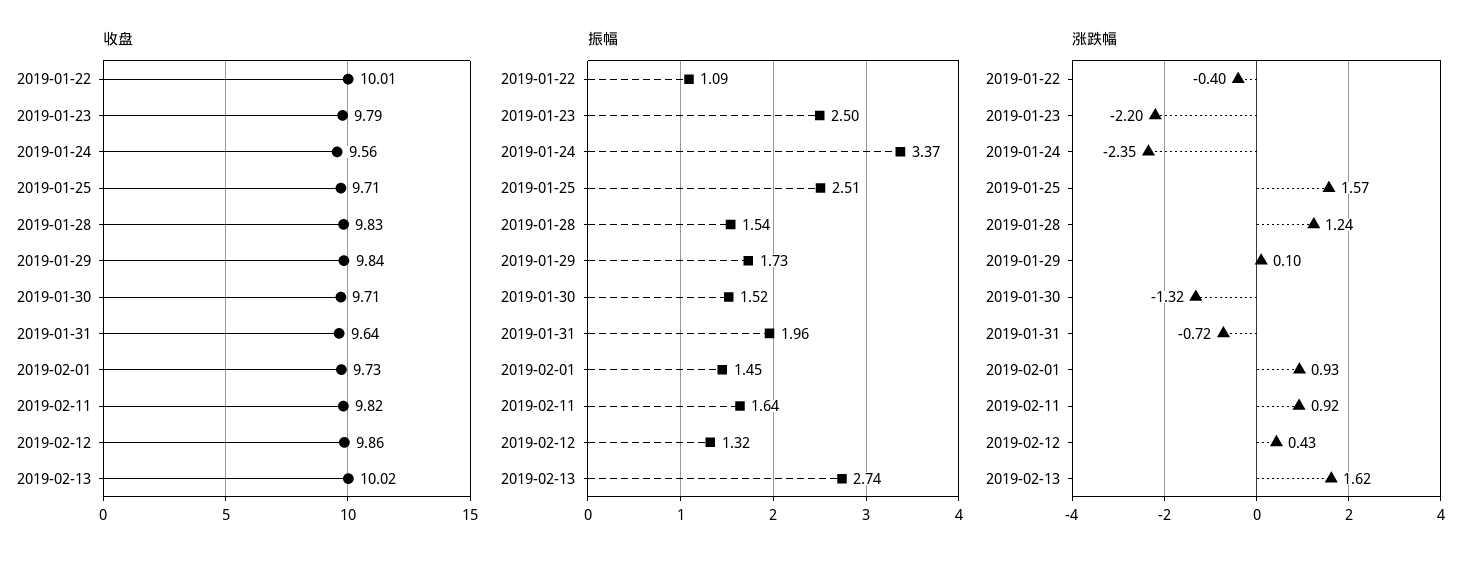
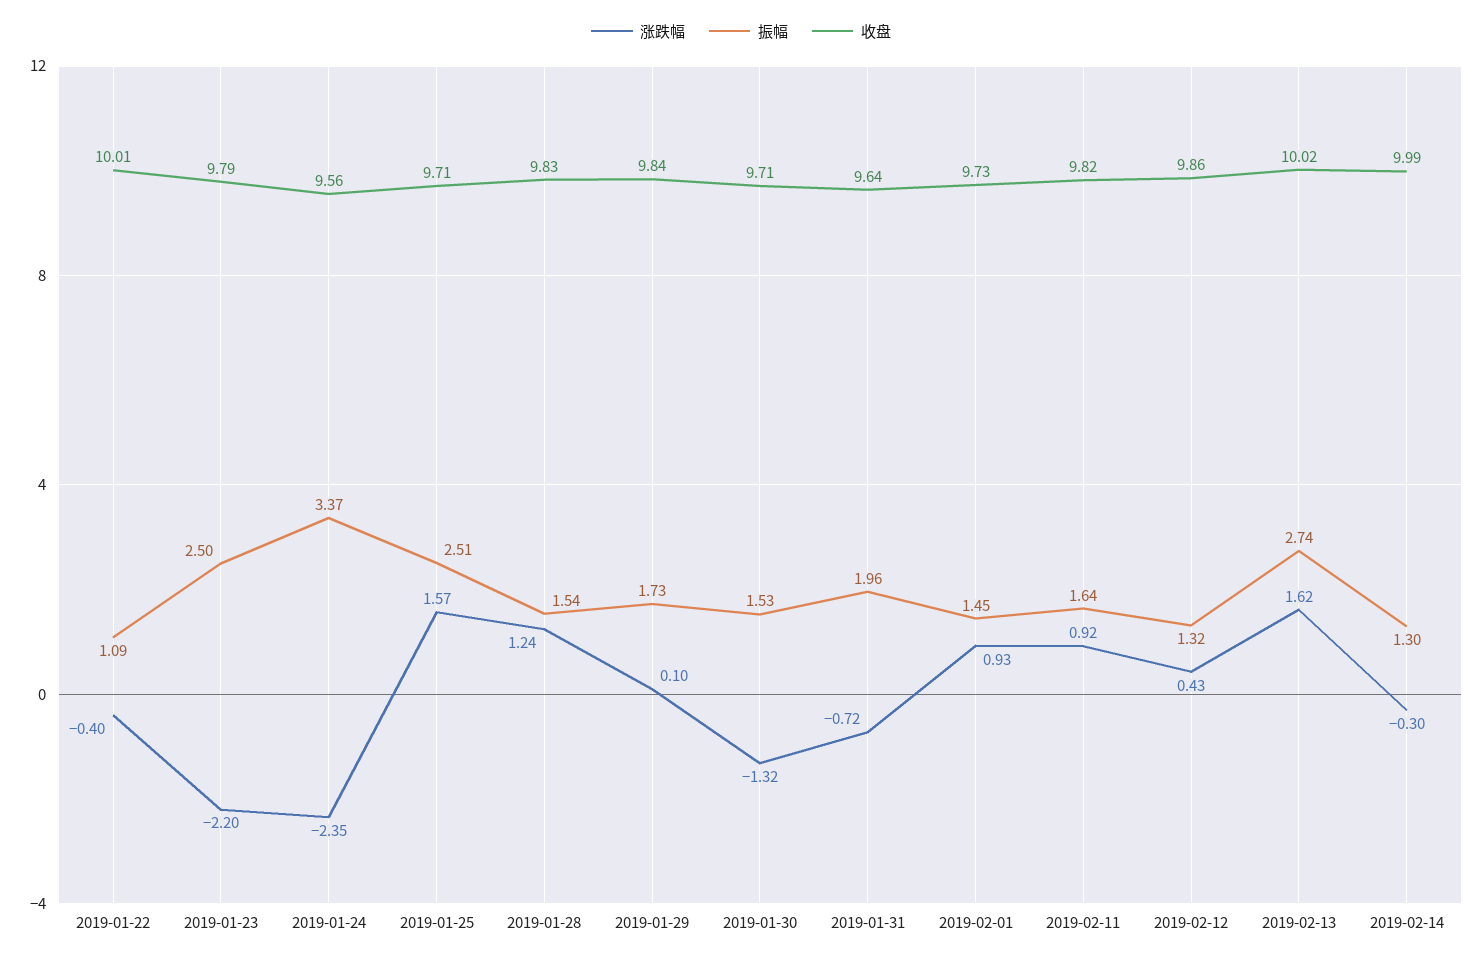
振幅, 2019-01-30: 1.52 -> 1.53
涨跌幅, 2019-02-14: none -> -0.3
振幅, 2019-02-14: none -> 1.3
收盘, 2019-02-14: none -> 9.99

